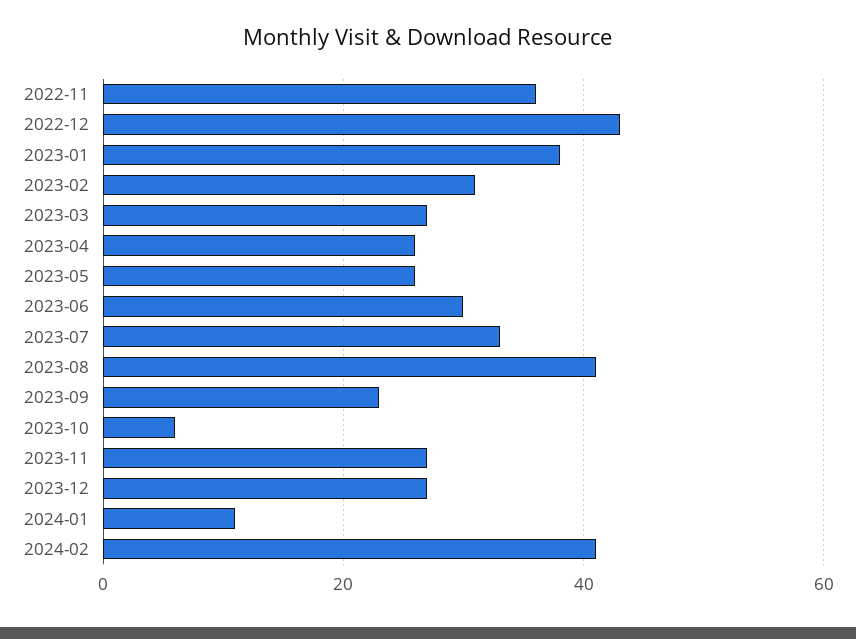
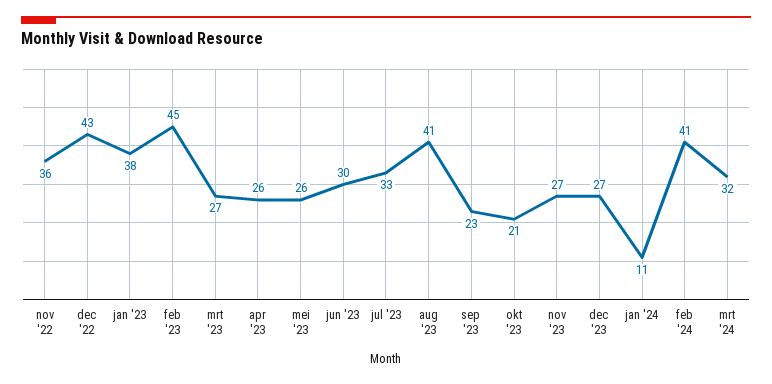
2023-02: 30 -> 45
2023-10: 5 -> 21
mrt '24: none -> 32

